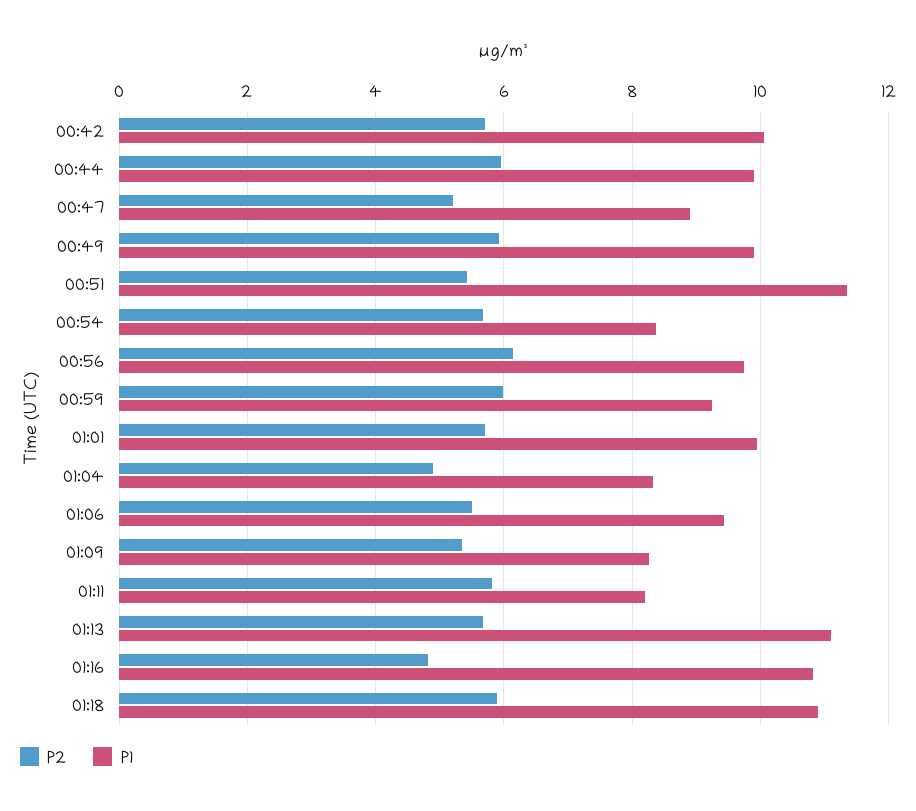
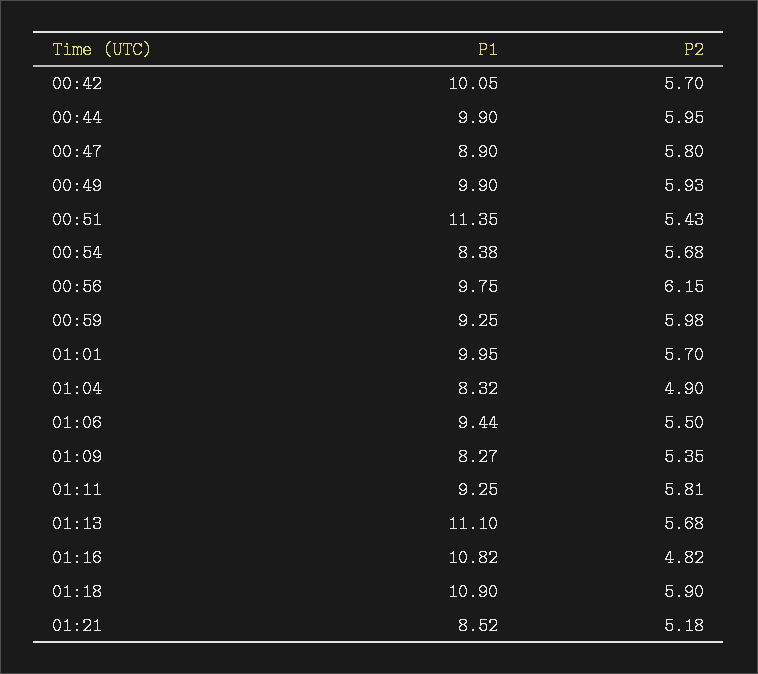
P2, 00:47: 5.2 -> 5.8
P1, 01:11: 8.2 -> 9.25
P1, 01:21: none -> 8.52
P2, 01:21: none -> 5.18

